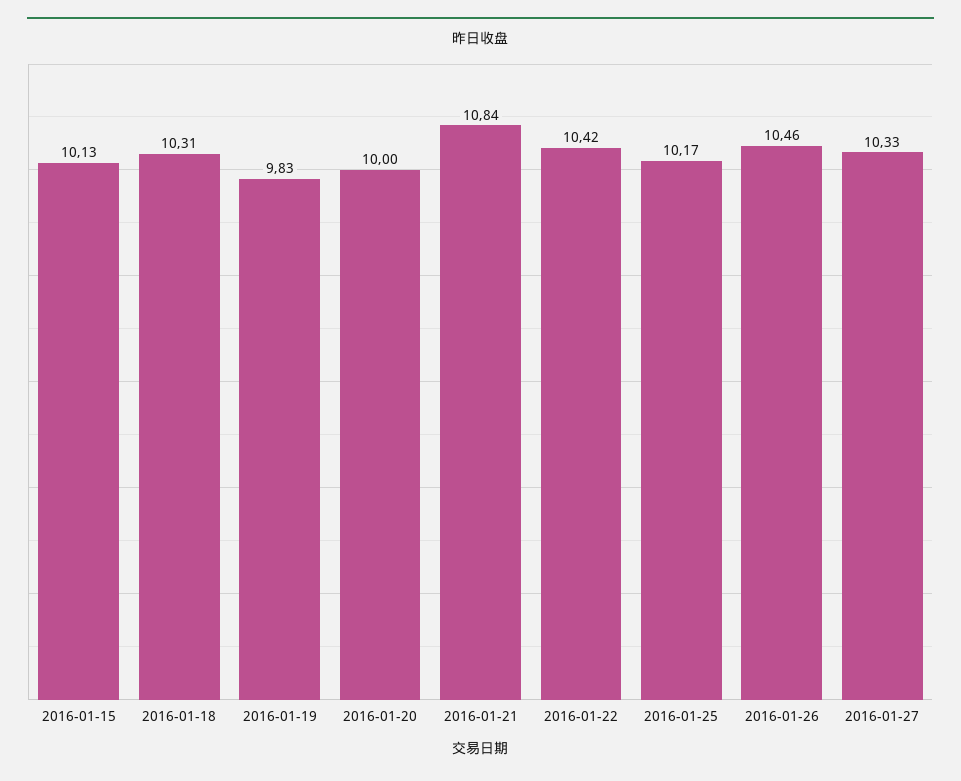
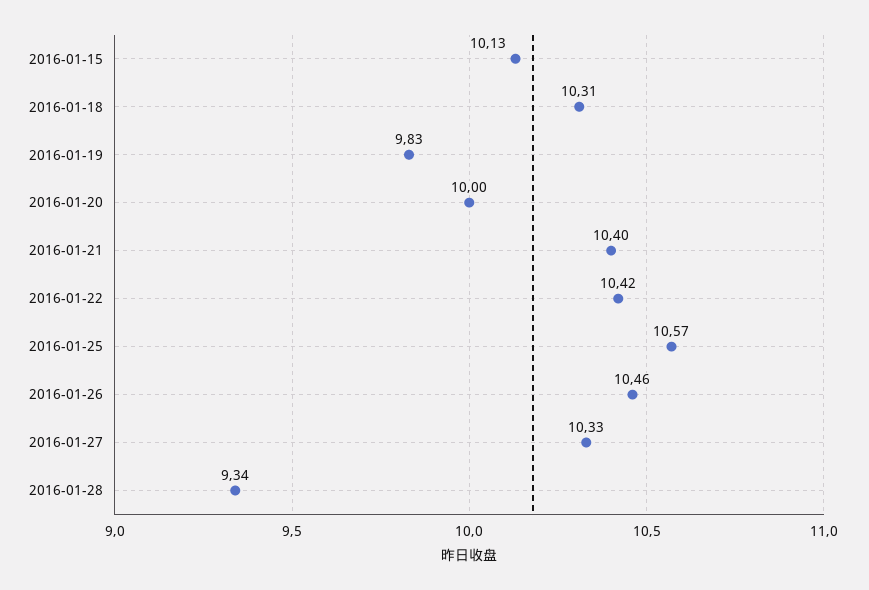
2016-01-21: 10.84 -> 10.4
2016-01-25: 10.17 -> 10.57
2016-01-28: none -> 9.34

